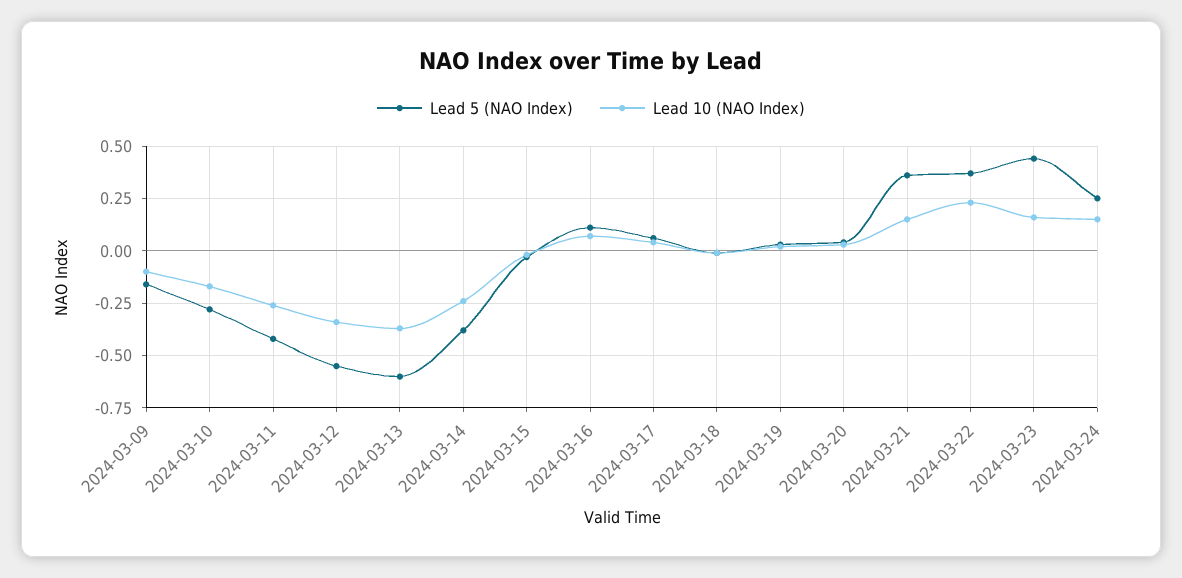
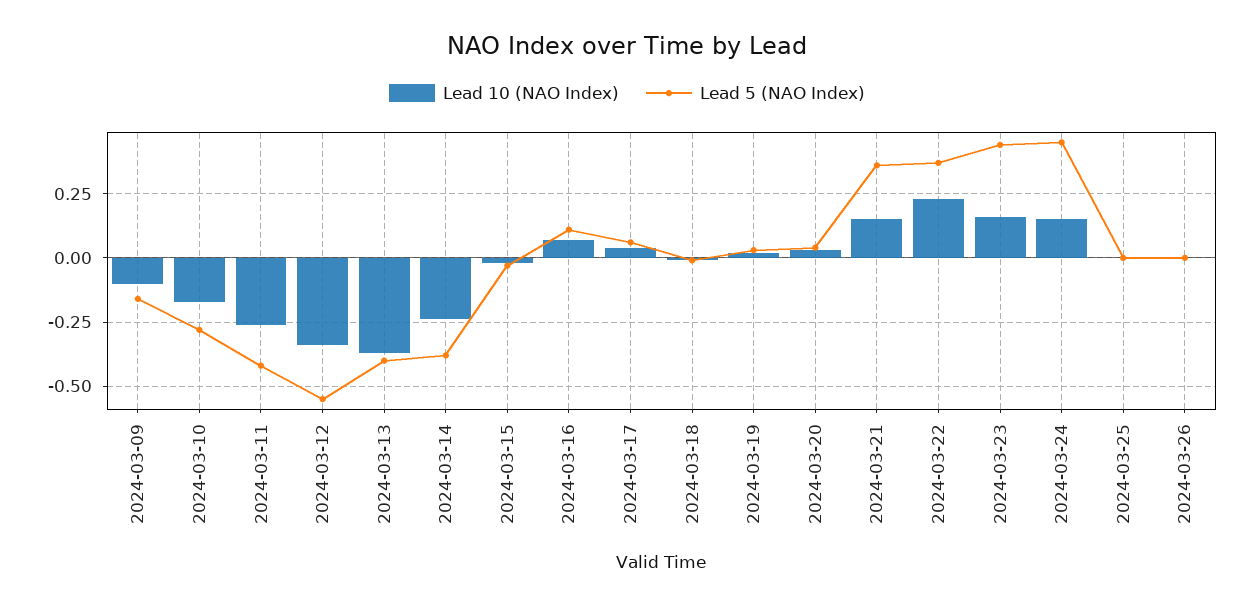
Lead 5 (NAO Index), 2024-03-13: -0.6 -> -0.4
Lead 5 (NAO Index), 2024-03-24: 0.25 -> 0.45
Lead 10 (NAO Index), 2024-03-25: none -> 0
Lead 5 (NAO Index), 2024-03-25: none -> 0
Lead 10 (NAO Index), 2024-03-26: none -> 0
Lead 5 (NAO Index), 2024-03-26: none -> 0

